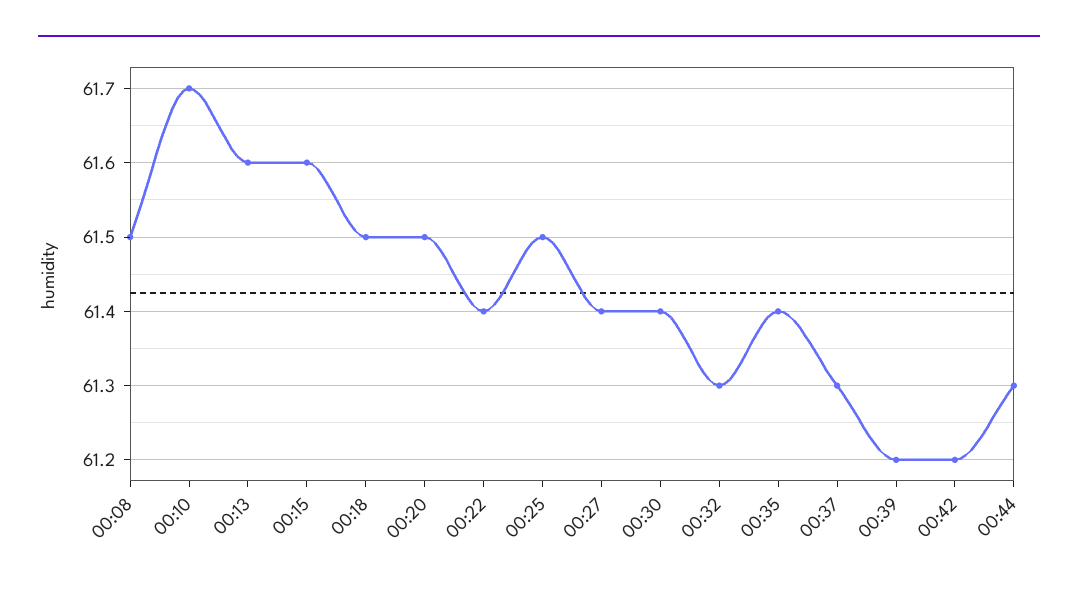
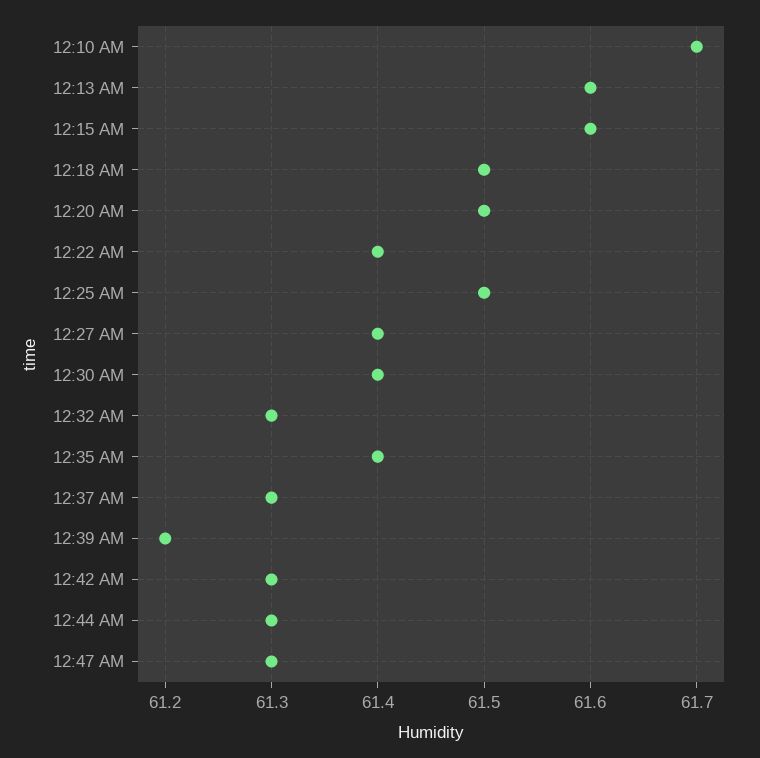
00:08: 61.5 -> none
00:42: 61.2 -> 61.3
12:47 AM: none -> 61.3

